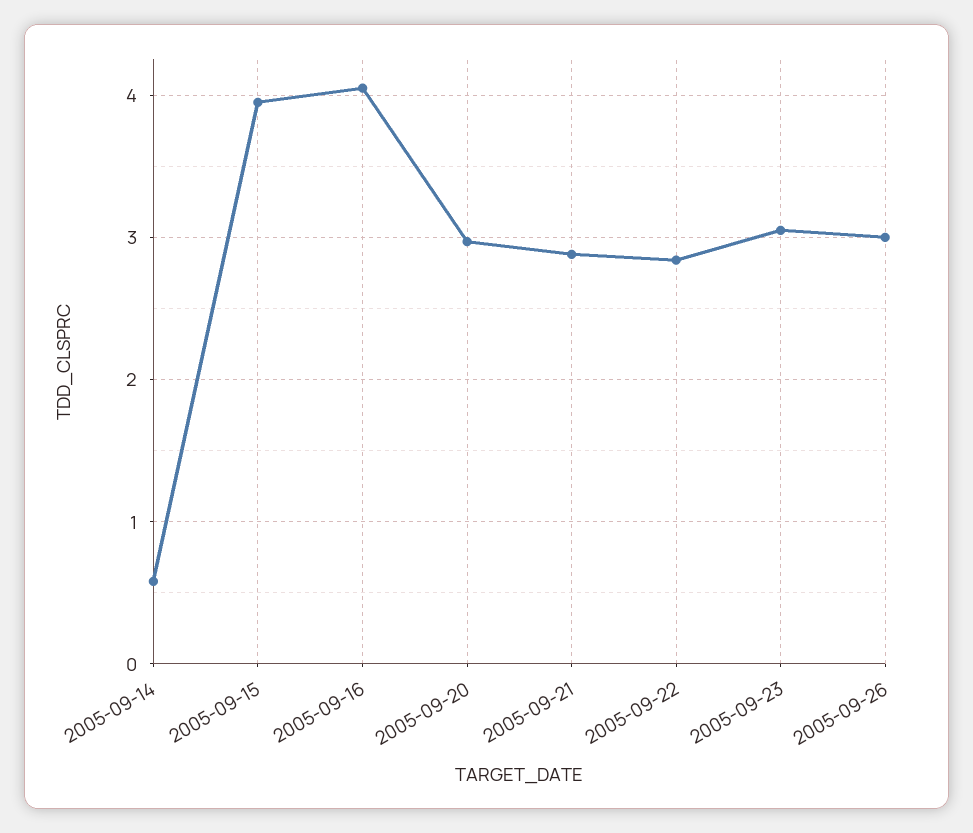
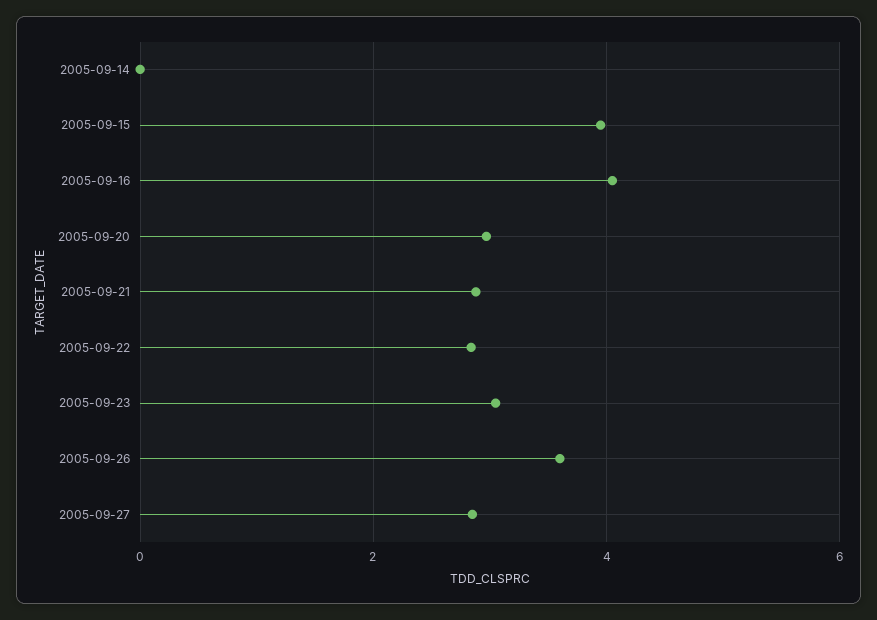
2005-09-14: 0.6 -> 0
2005-09-26: 3 -> 3.6
2005-09-27: none -> 2.8

